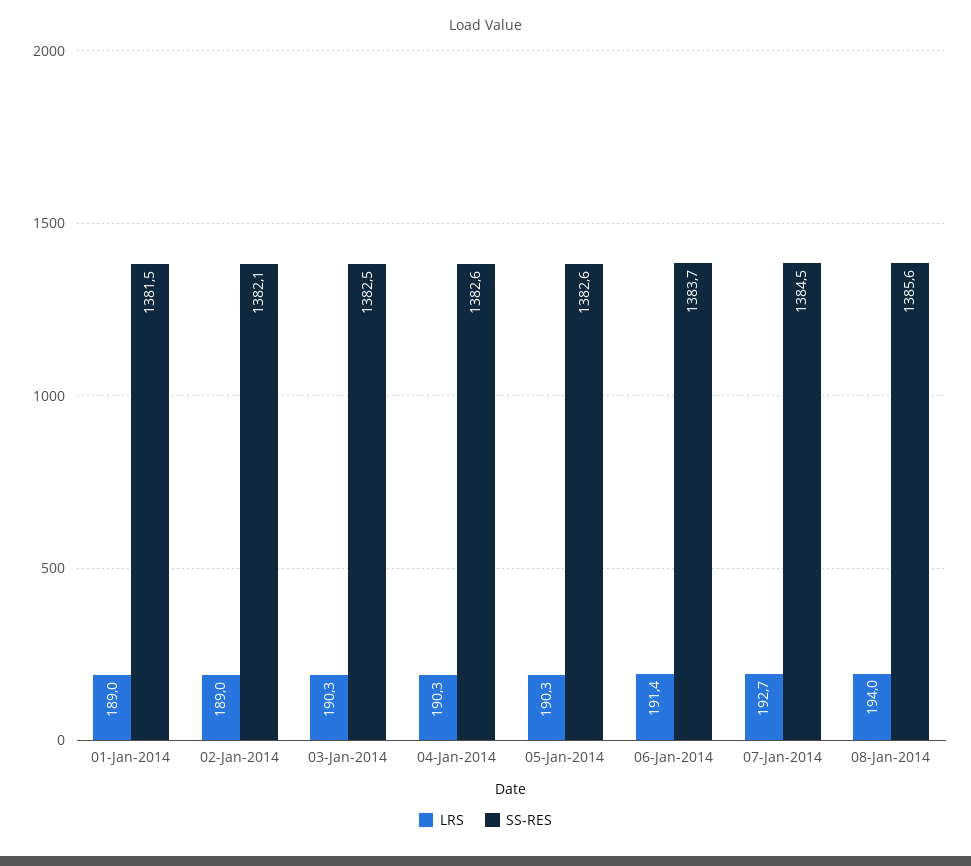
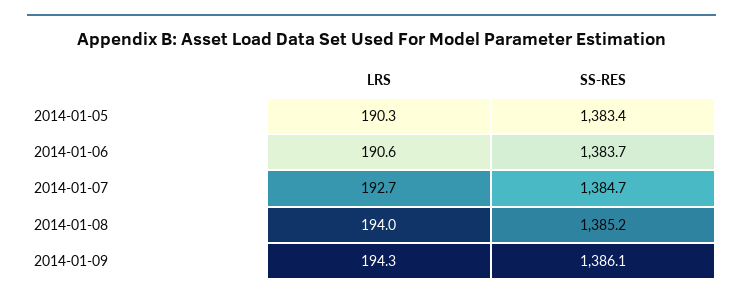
LRS, 01-Jan-2014: 189 -> none
SS-RES, 01-Jan-2014: 1381.5 -> none
LRS, 02-Jan-2014: 189 -> none
SS-RES, 02-Jan-2014: 1382.1 -> none
LRS, 03-Jan-2014: 190.3 -> none
SS-RES, 03-Jan-2014: 1382.5 -> none
LRS, 04-Jan-2014: 190.3 -> none
SS-RES, 04-Jan-2014: 1382.6 -> none
SS-RES, 05-Jan-2014: 1382.6 -> 1383.4
LRS, 06-Jan-2014: 191.4 -> 190.6
SS-RES, 07-Jan-2014: 1384.5 -> 1384.7
SS-RES, 08-Jan-2014: 1385.6 -> 1385.2
LRS, 2014-01-09: none -> 194.3
SS-RES, 2014-01-09: none -> 1386.1

